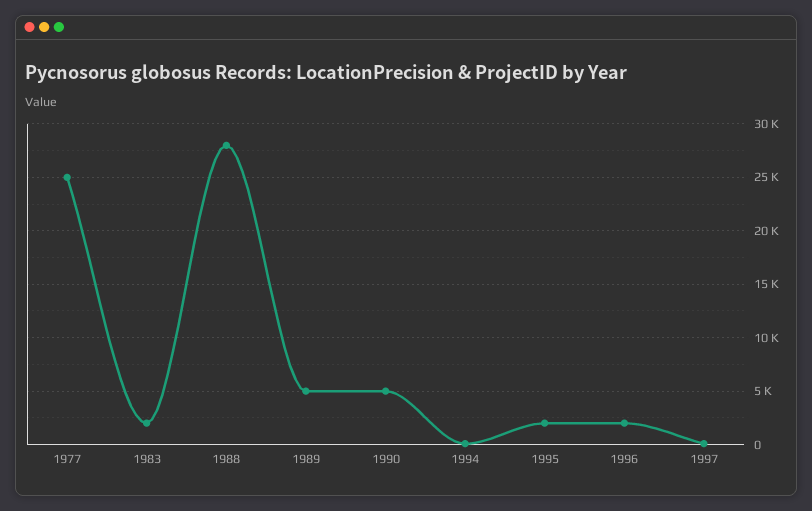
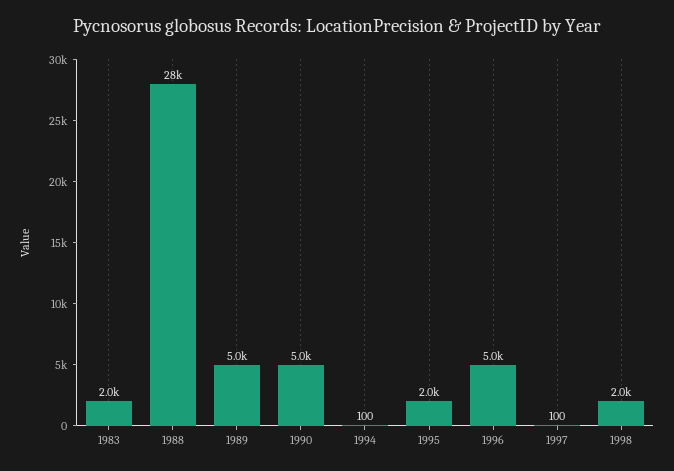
1977: 25000 -> none
1996: 2000 -> 5000
1998: none -> 2000

